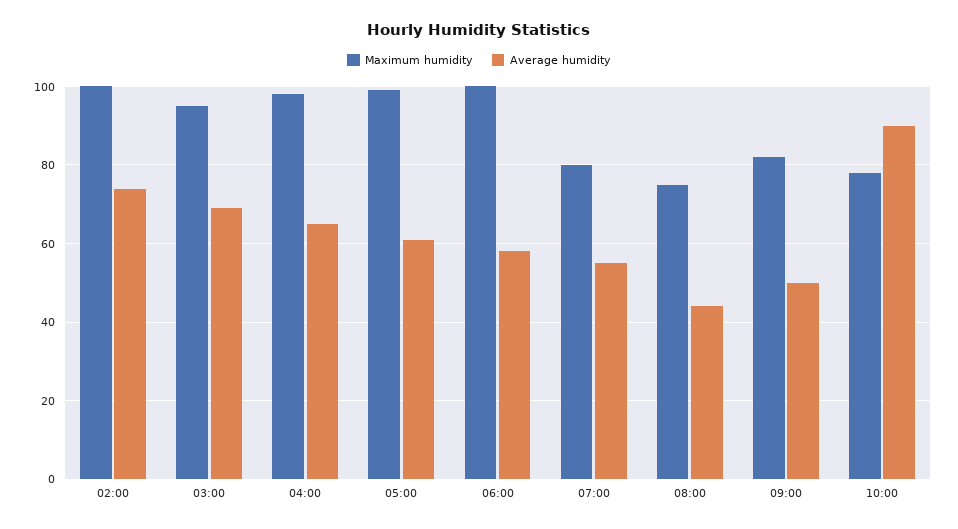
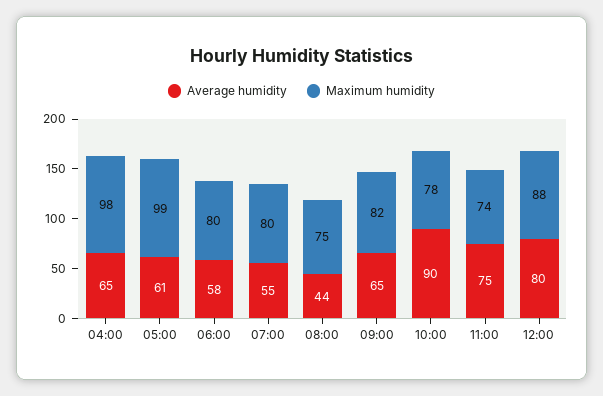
Maximum humidity, 02:00: 100 -> none
Average humidity, 02:00: 75 -> none
Maximum humidity, 03:00: 95 -> none
Average humidity, 03:00: 70 -> none
Maximum humidity, 06:00: 100 -> 80
Average humidity, 09:00: 50 -> 65
Average humidity, 11:00: none -> 75
Maximum humidity, 11:00: none -> 74
Average humidity, 12:00: none -> 80
Maximum humidity, 12:00: none -> 88

